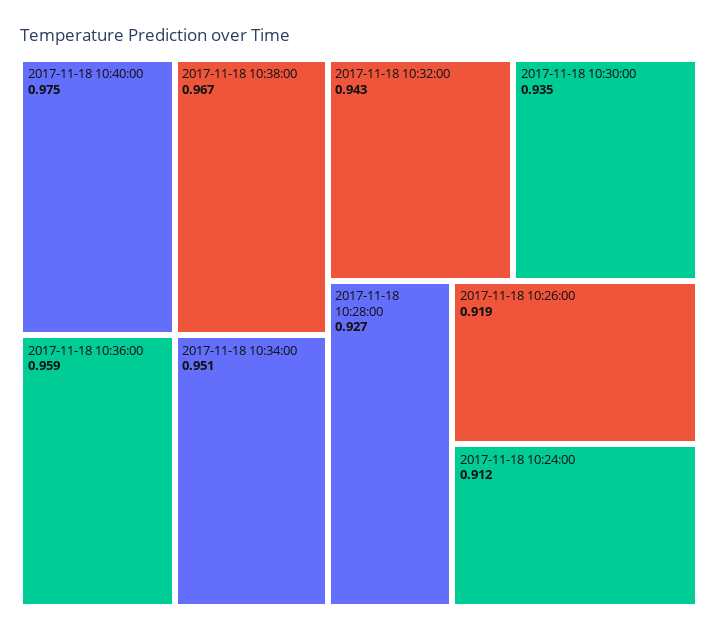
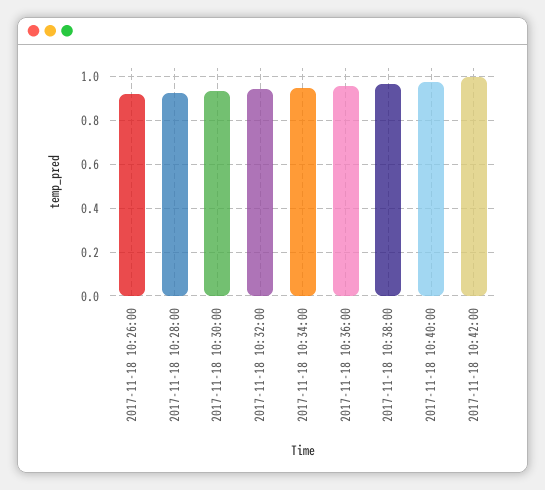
2017-11-18 10:24:00: 0.912 -> none
2017-11-18 10:42:00: none -> 1

